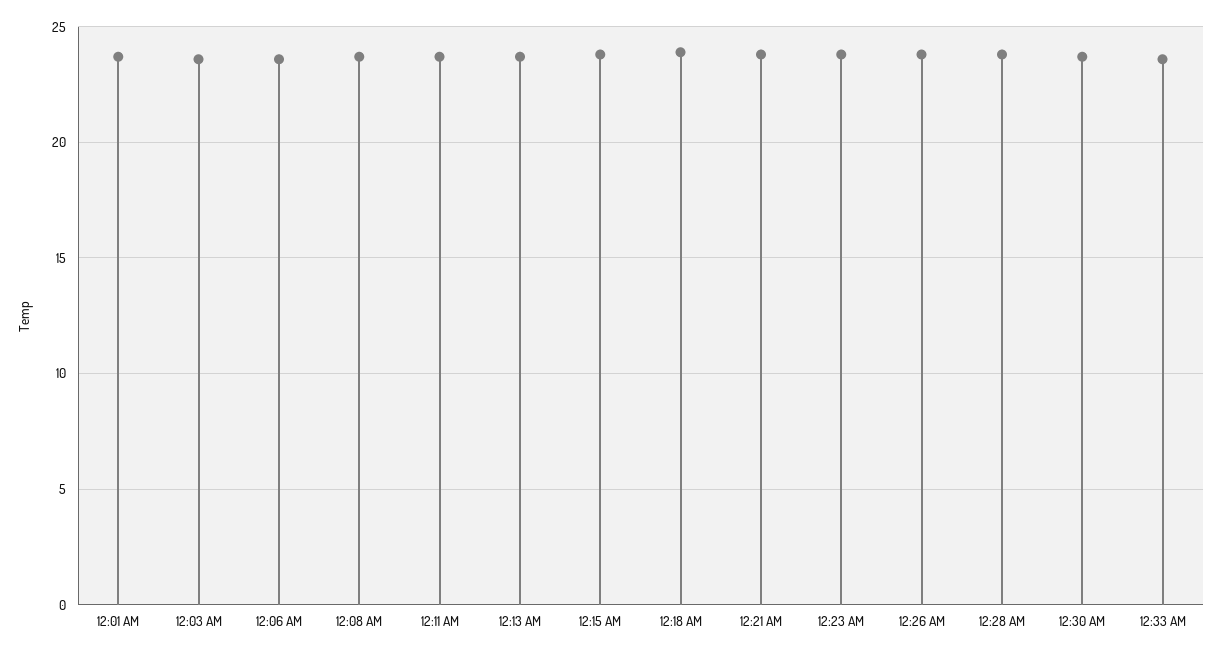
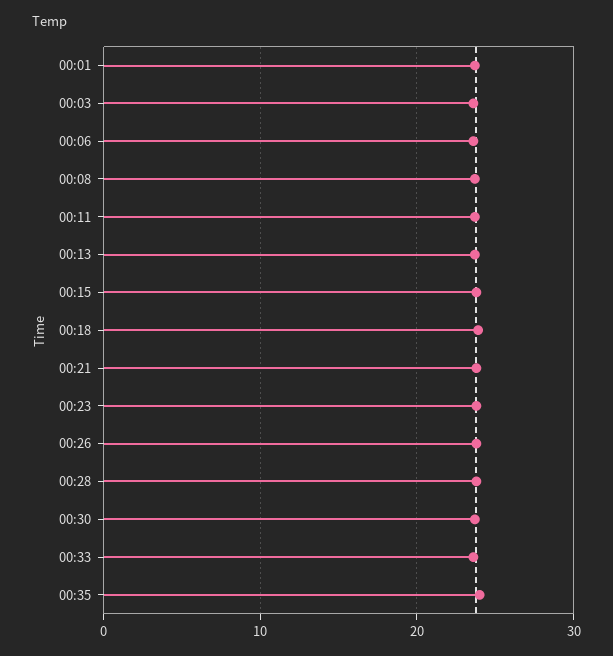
00:35: none -> 24

